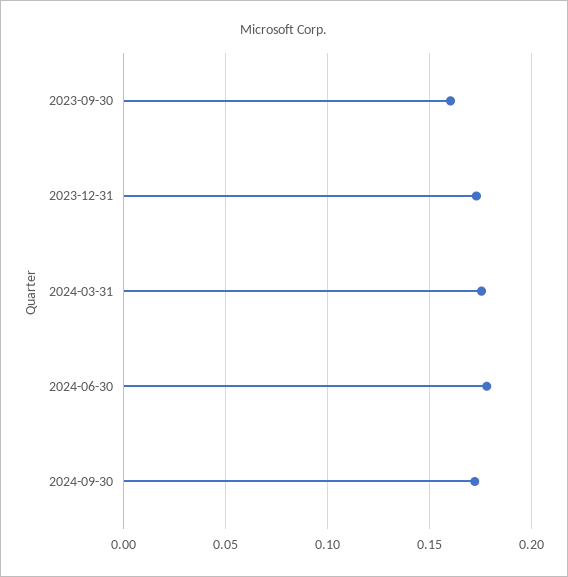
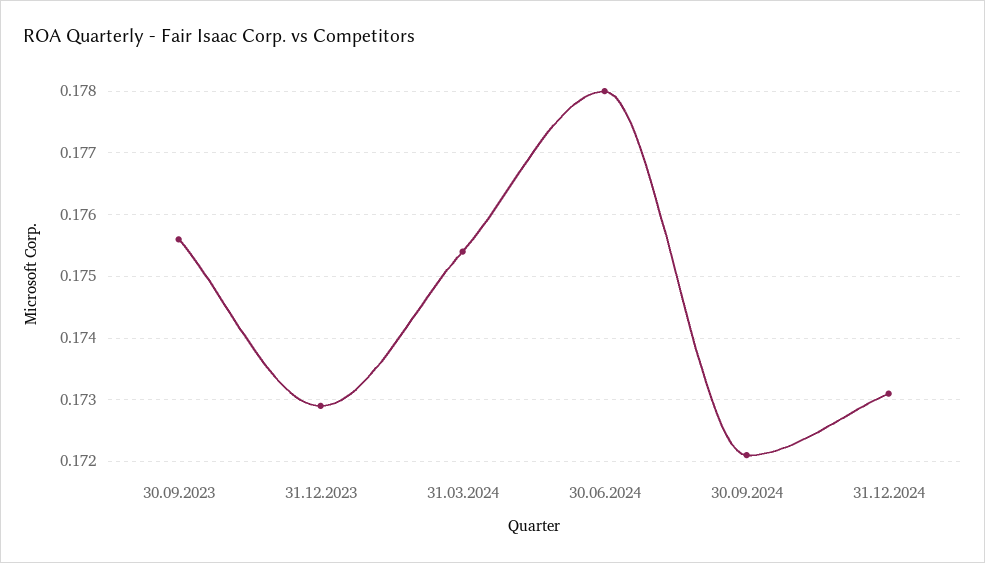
2023-09-30: 0.16 -> 0.1756
31.12.2024: none -> 0.1731

